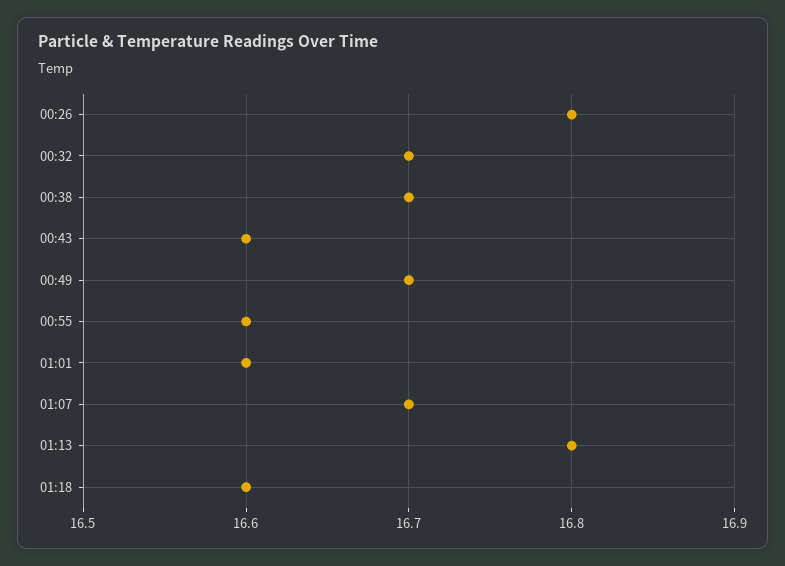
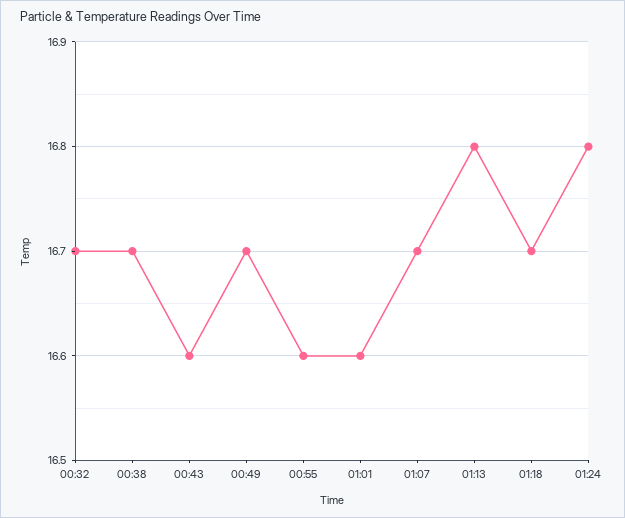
00:26: 16.8 -> none
01:18: 16.6 -> 16.7
01:24: none -> 16.8

